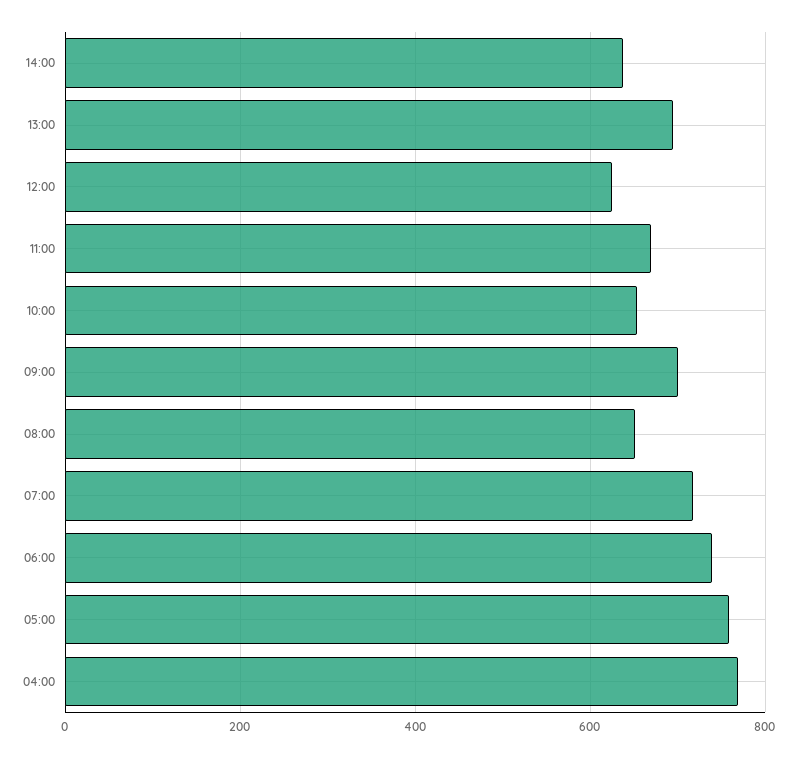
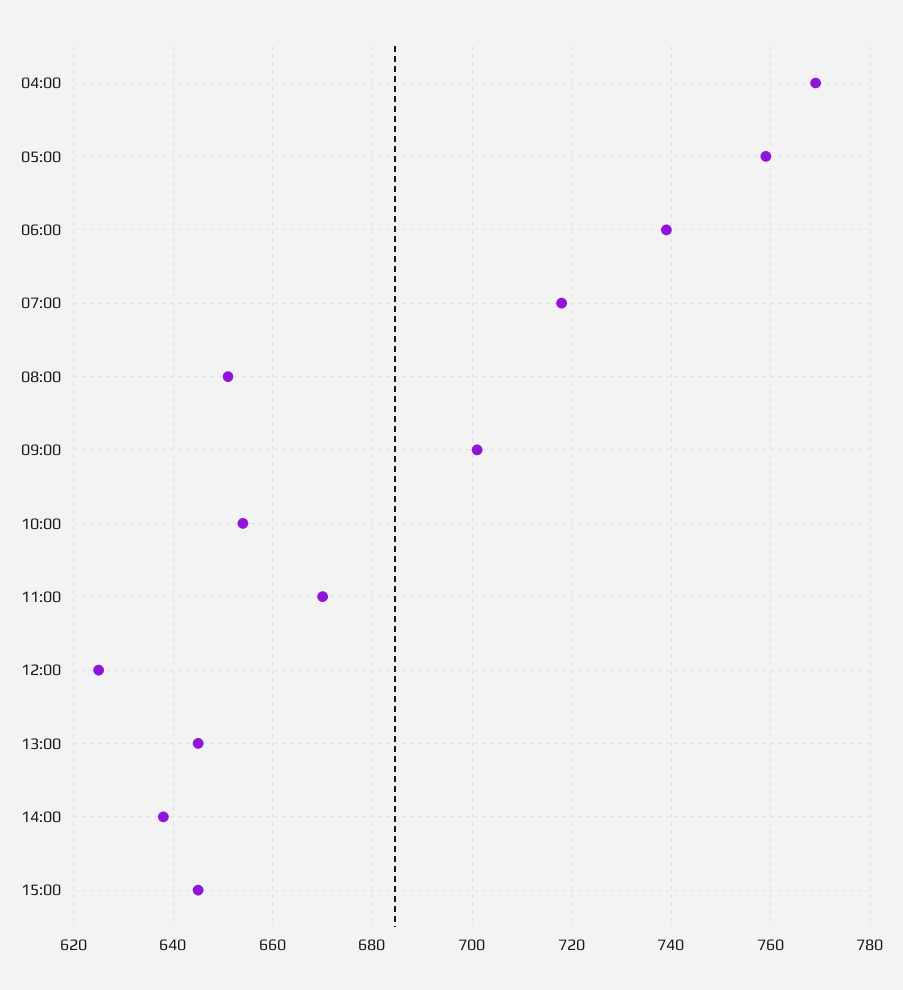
13:00: 700 -> 645
15:00: none -> 645

